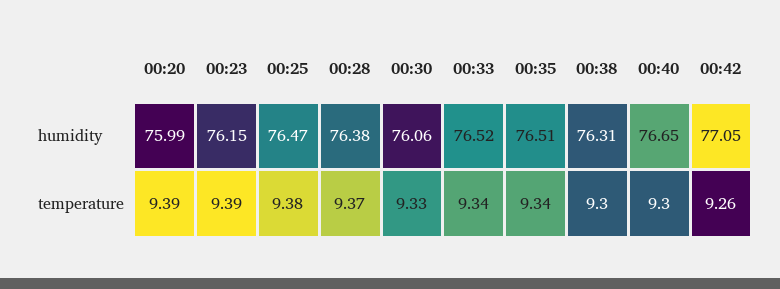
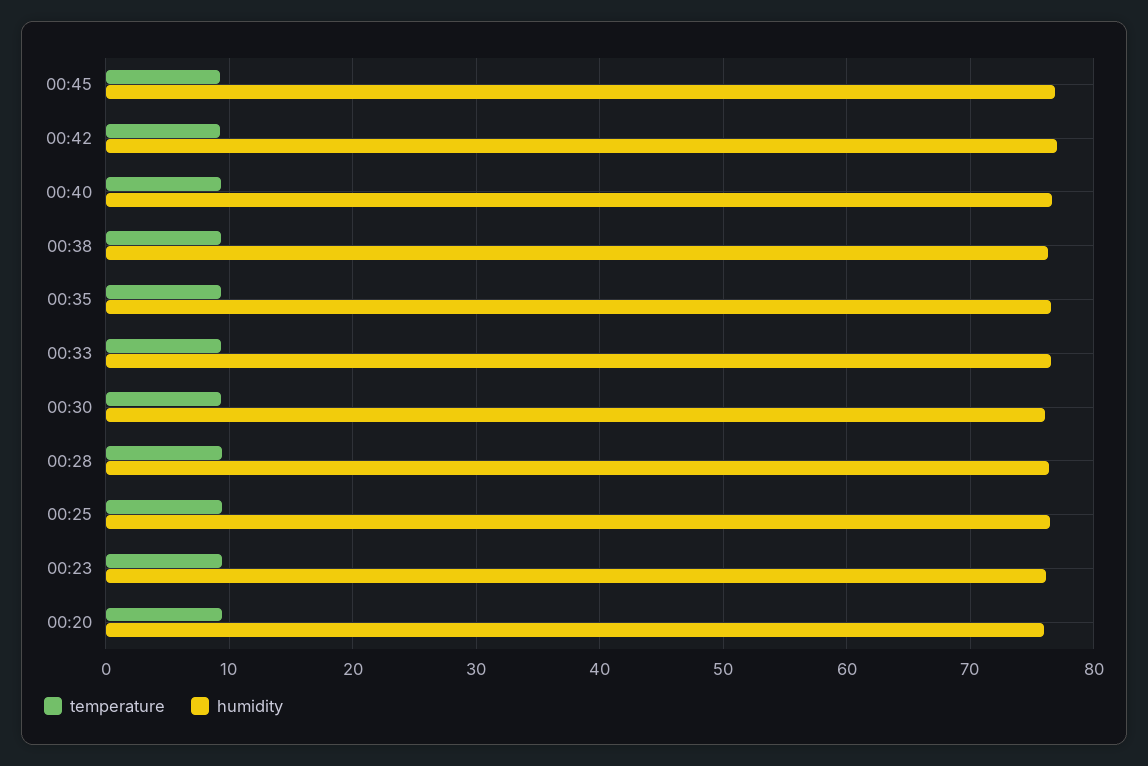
temperature, 00:45: none -> 9
humidity, 00:45: none -> 77

